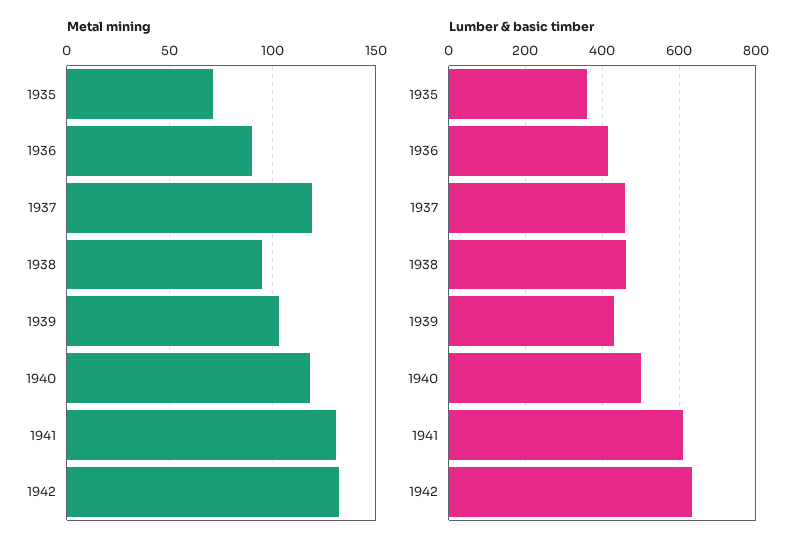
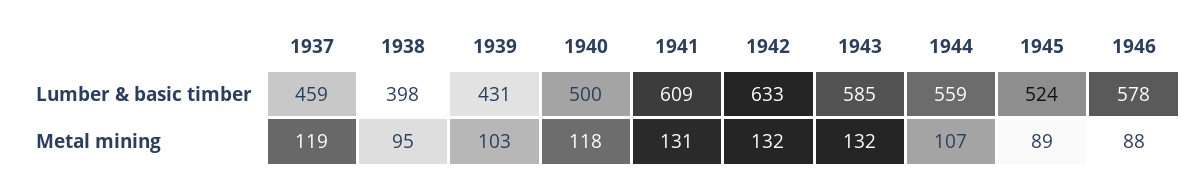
Metal mining, 1935: 70 -> none
Metal mining, 1936: 90 -> none
Lumber & basic timber, 1935: 360 -> none
Lumber & basic timber, 1936: 420 -> none
Lumber & basic timber, 1938: 460 -> 398
Lumber & basic timber, 1943: none -> 585
Lumber & basic timber, 1944: none -> 559
Lumber & basic timber, 1945: none -> 524
Lumber & basic timber, 1946: none -> 578
Metal mining, 1943: none -> 132
Metal mining, 1944: none -> 107
Metal mining, 1945: none -> 89
Metal mining, 1946: none -> 88

